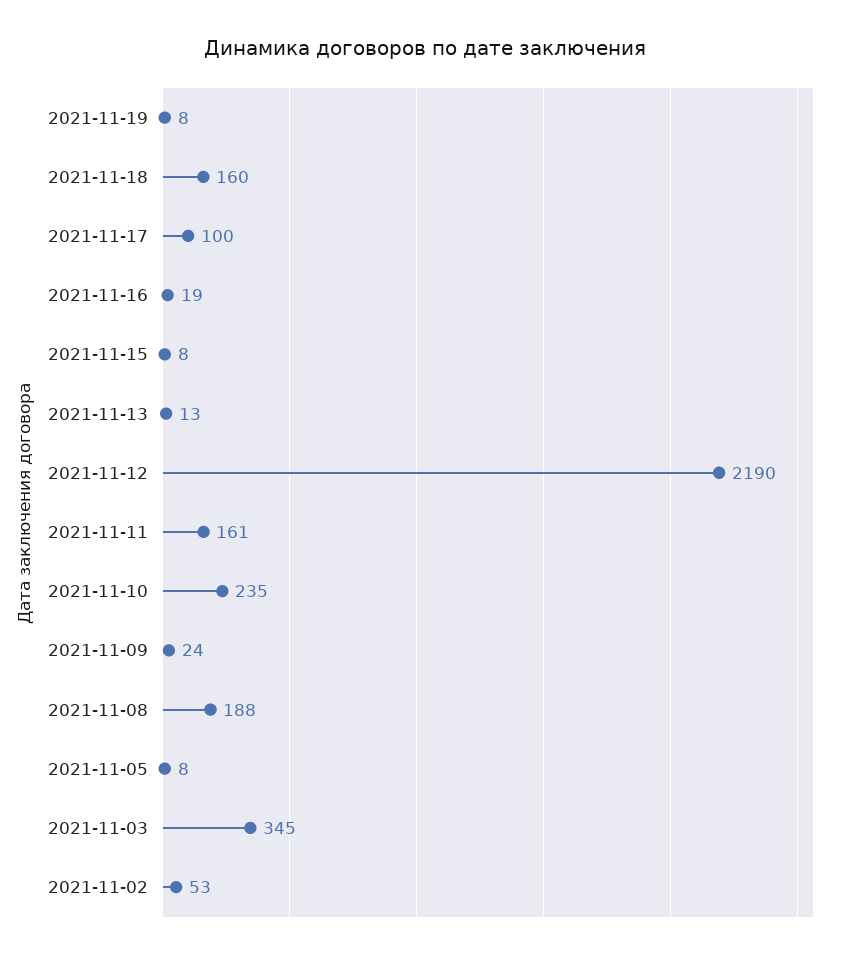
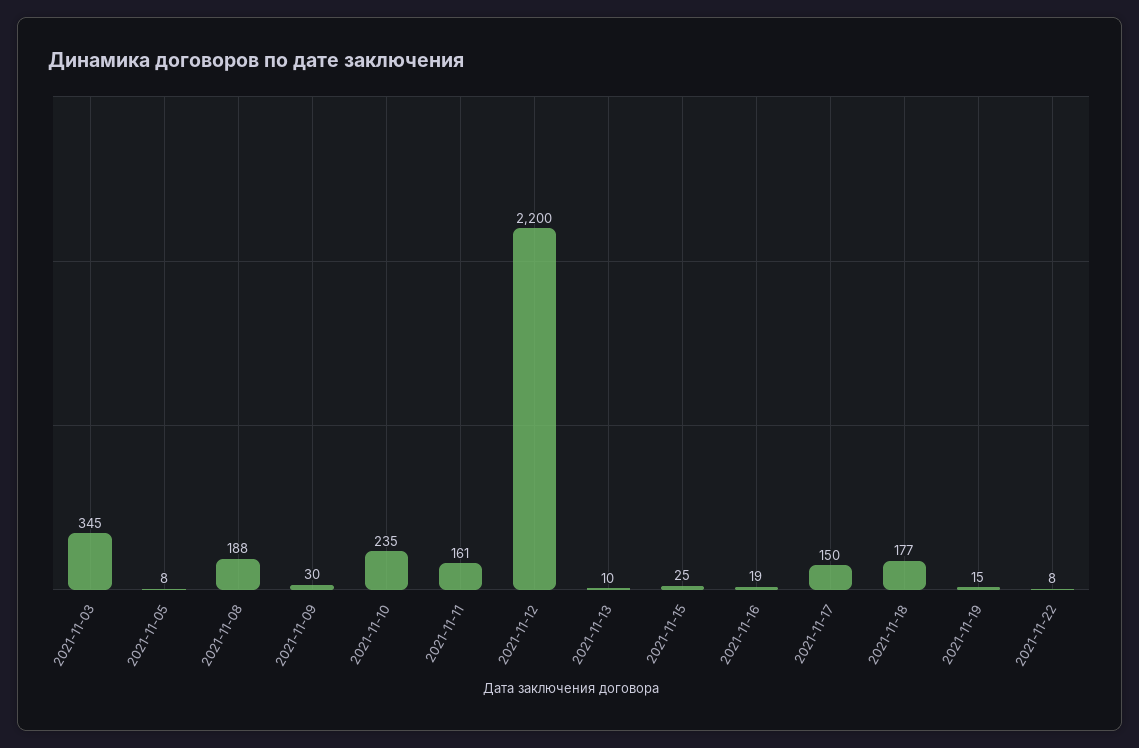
2021-11-19: 8 -> 15
2021-11-18: 160 -> 177
2021-11-17: 100 -> 150
2021-11-15: 8 -> 25
2021-11-13: 13 -> 10
2021-11-12: 2190 -> 2200
2021-11-09: 24 -> 30
2021-11-02: 53 -> none
2021-11-22: none -> 8

